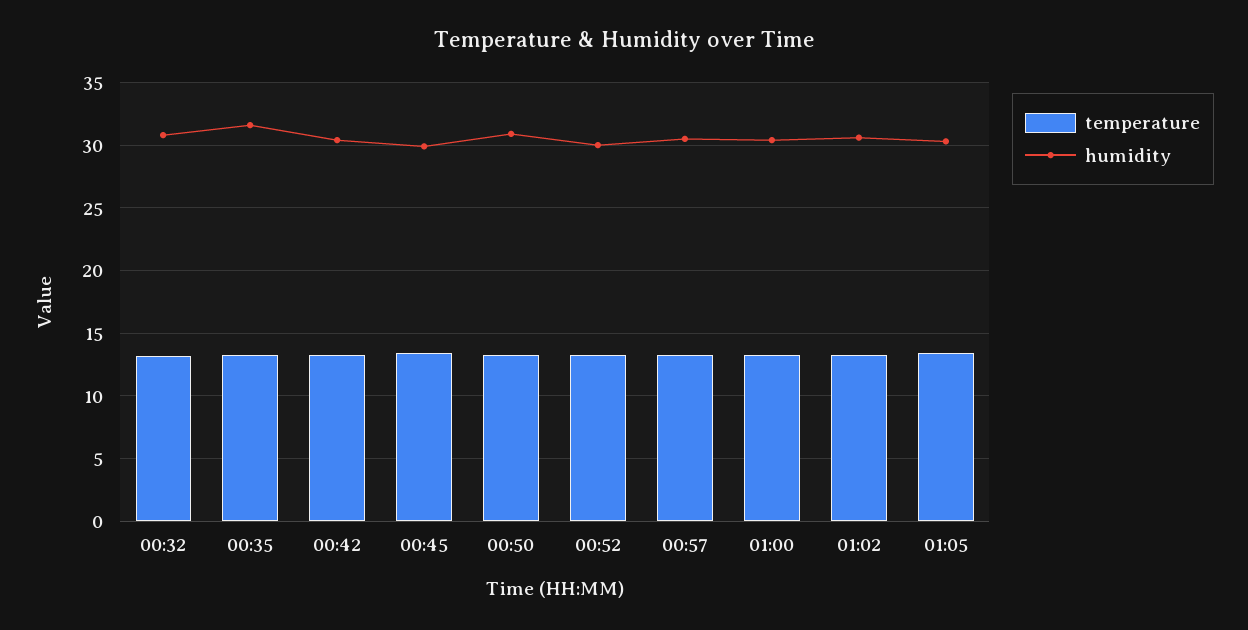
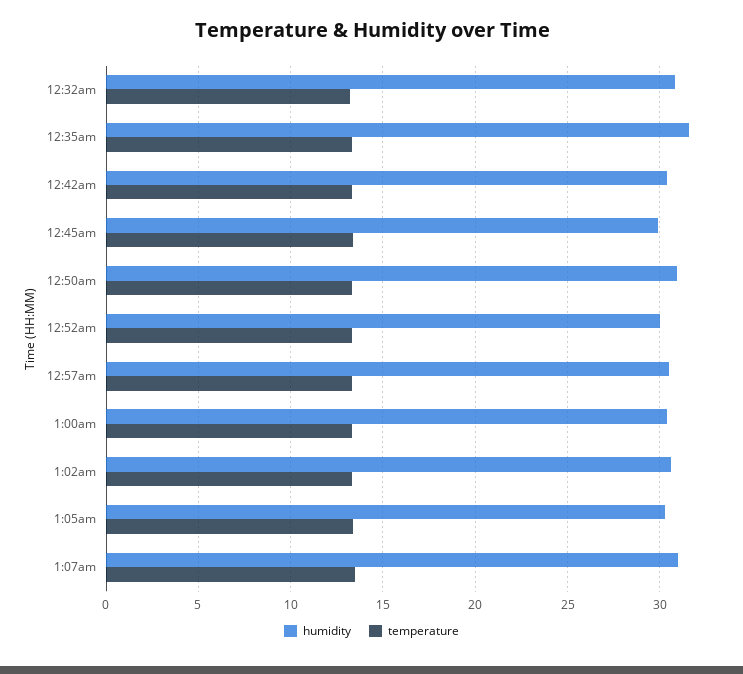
humidity, 1:07am: none -> 31
temperature, 1:07am: none -> 13.5

